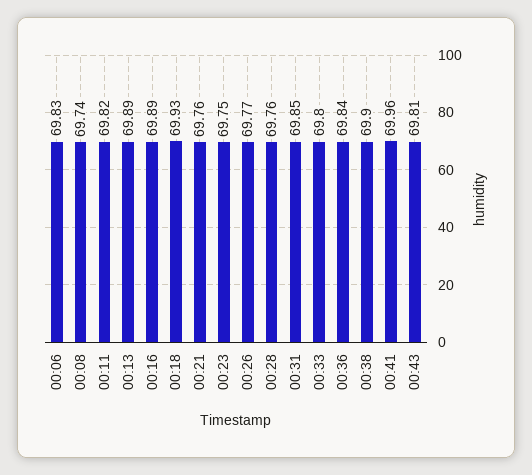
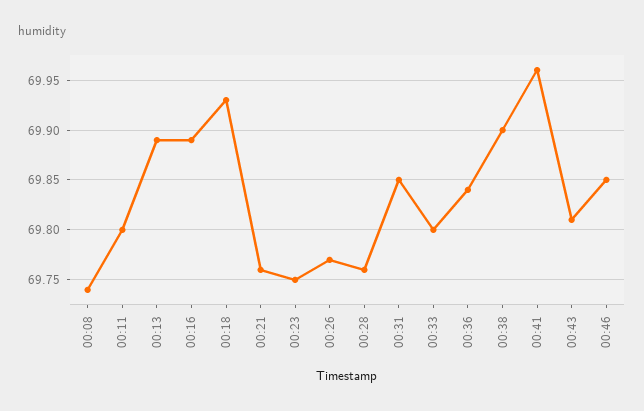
00:06: 69.83 -> none
00:11: 69.82 -> 69.8
00:46: none -> 69.85

